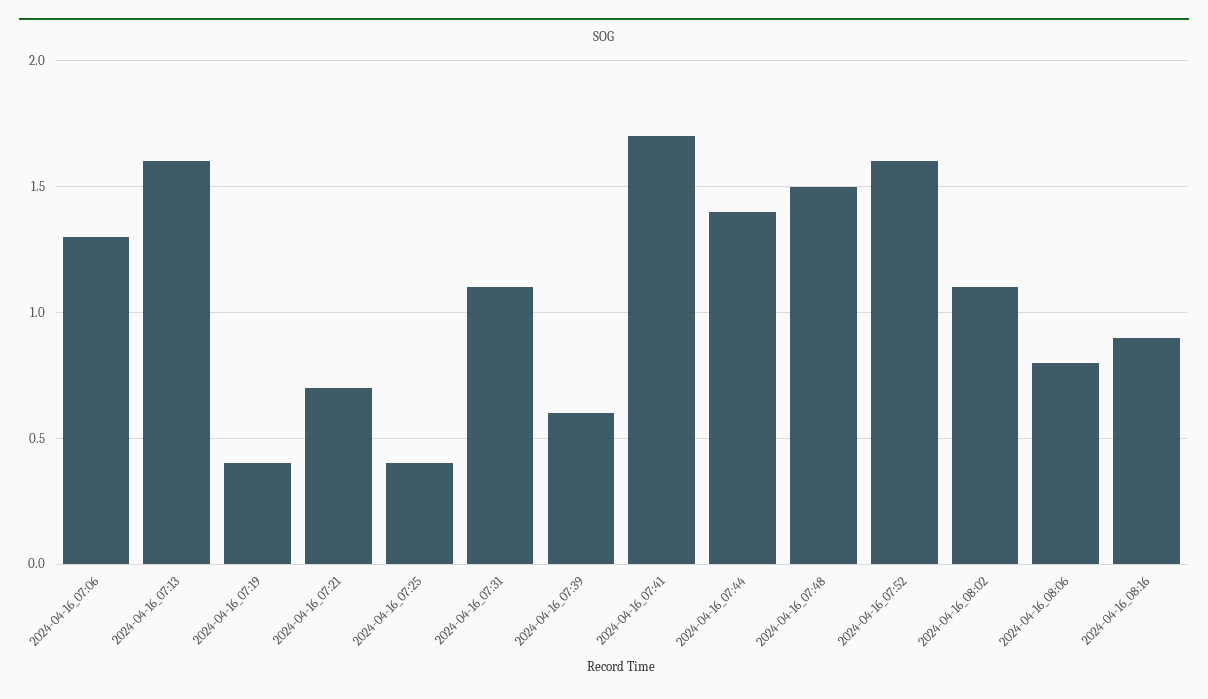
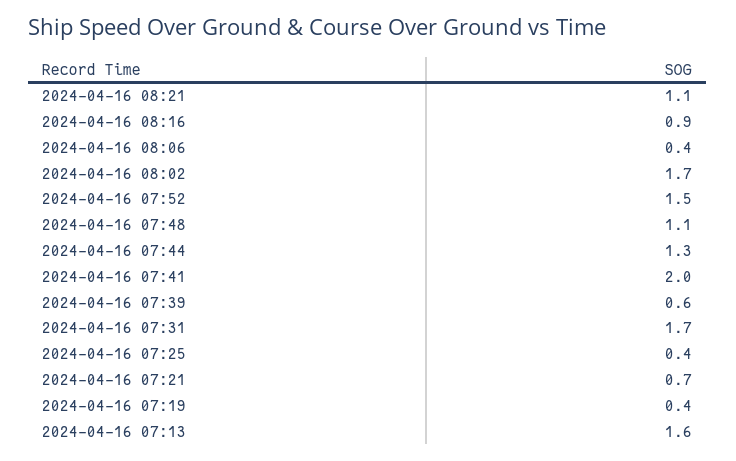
2024-04-16_07:06: 1.3 -> none
2024-04-16_07:31: 1.1 -> 1.7
2024-04-16_07:41: 1.7 -> 2
2024-04-16_07:44: 1.4 -> 1.3
2024-04-16_07:48: 1.5 -> 1.1
2024-04-16_07:52: 1.6 -> 1.5
2024-04-16_08:02: 1.1 -> 1.7
2024-04-16_08:06: 0.8 -> 0.4
2024-04-16 08:21: none -> 1.1

